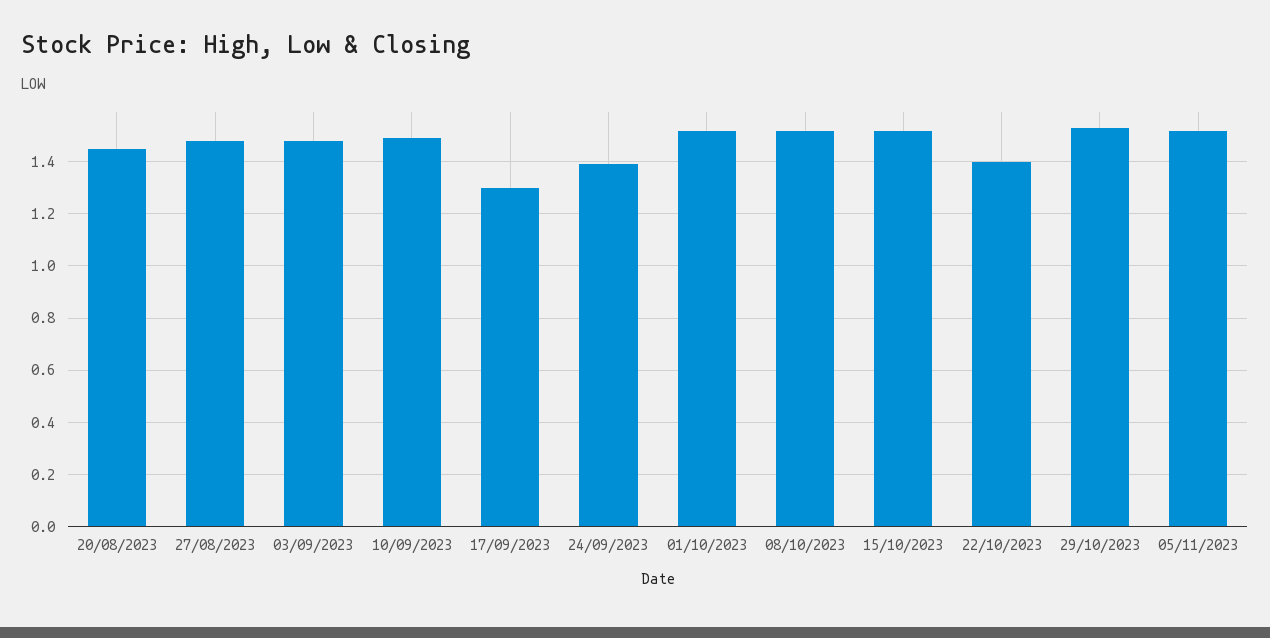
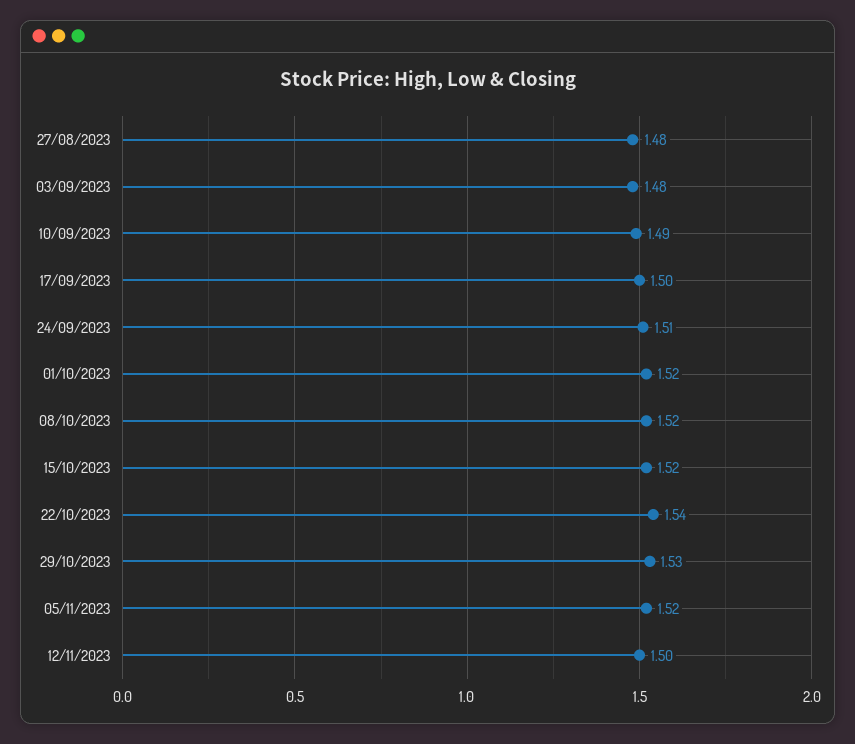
20/08/2023: 1.45 -> none
17/09/2023: 1.3 -> 1.5
24/09/2023: 1.4 -> 1.51
22/10/2023: 1.4 -> 1.54
12/11/2023: none -> 1.5

